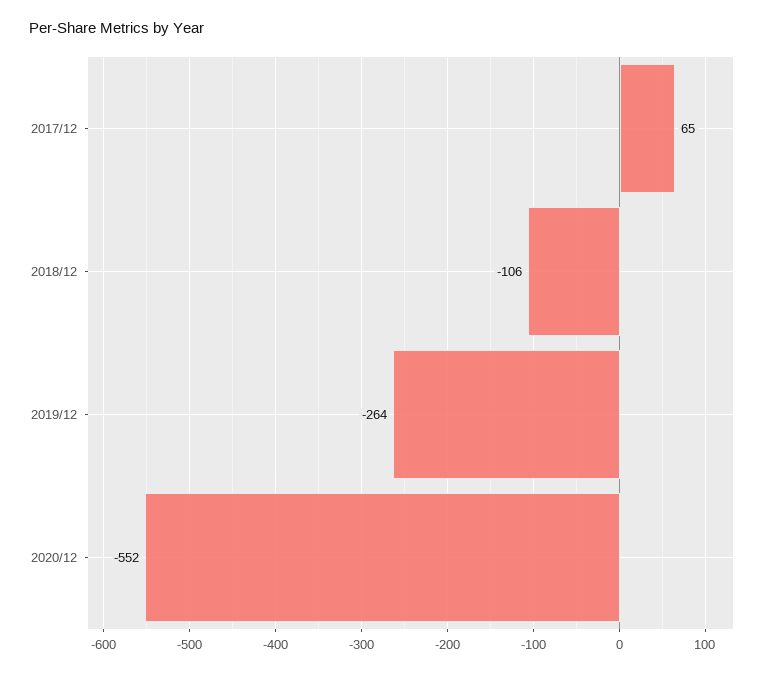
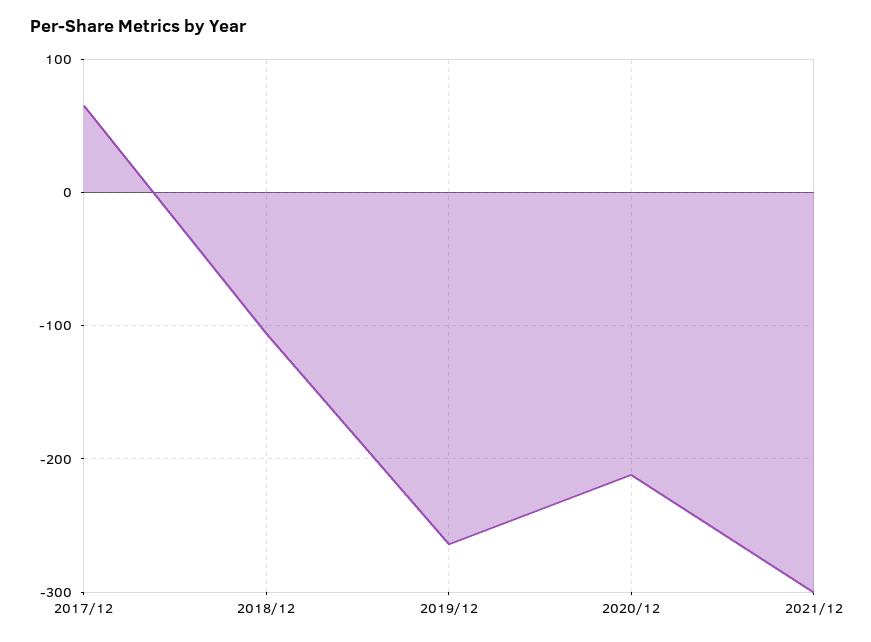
2020/12: -552 -> -210
2021/12: none -> -300

